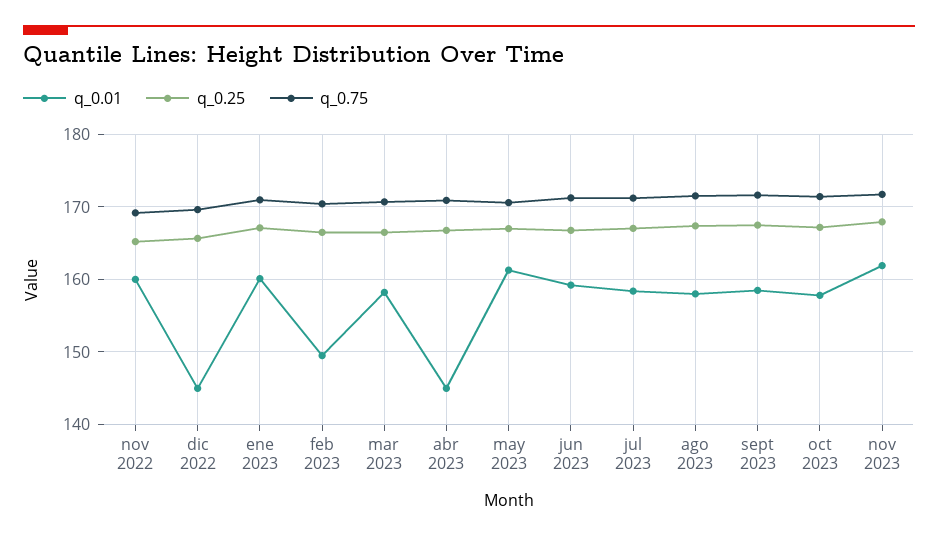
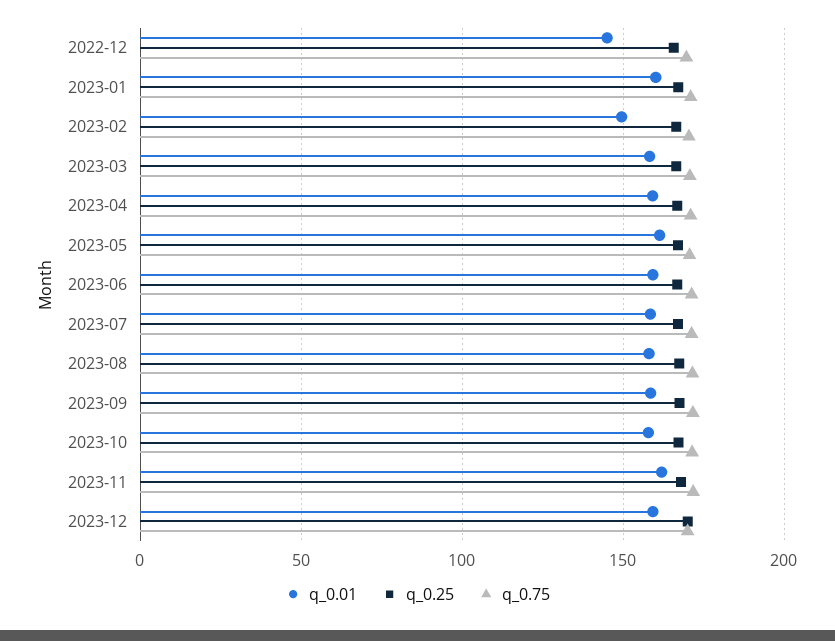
q_0.01, nov 2022: 160 -> none
q_0.25, nov 2022: 165 -> none
q_0.75, nov 2022: 169 -> none
q_0.01, abr 2023: 145 -> 160
q_0.01, 2023-12: none -> 160
q_0.25, 2023-12: none -> 170
q_0.75, 2023-12: none -> 170

